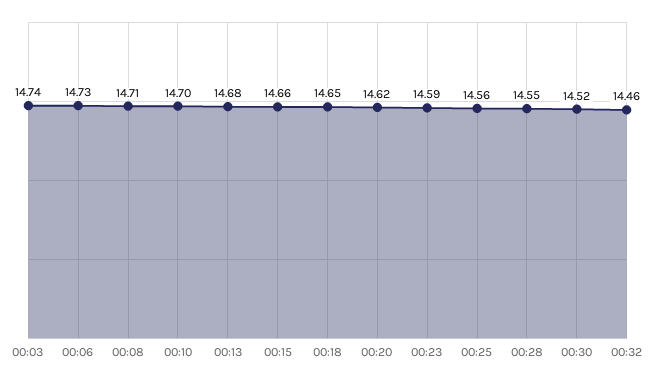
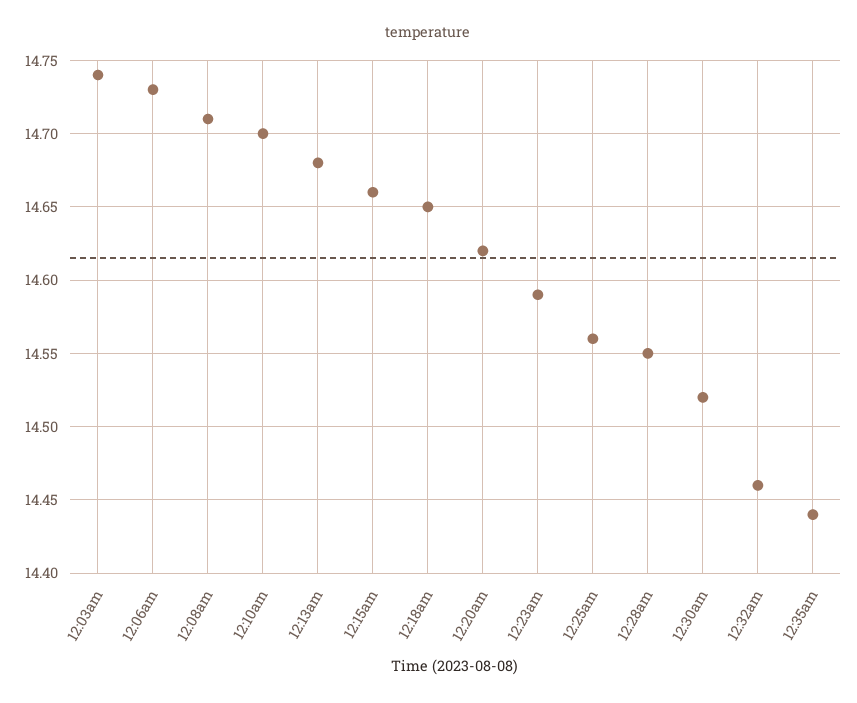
12:35am: none -> 14.44

